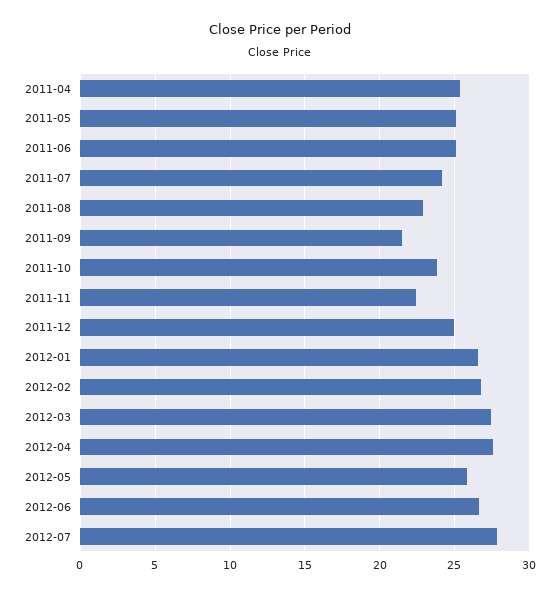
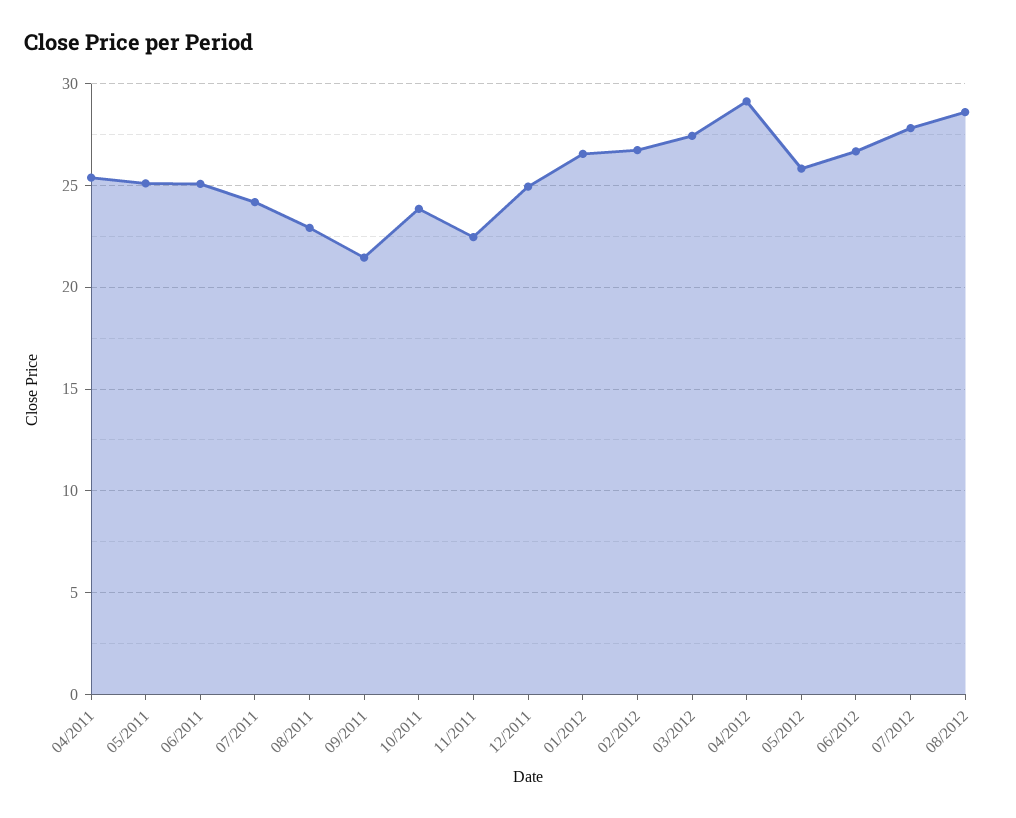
2012-04: 27.5 -> 29
08/2012: none -> 28.5

